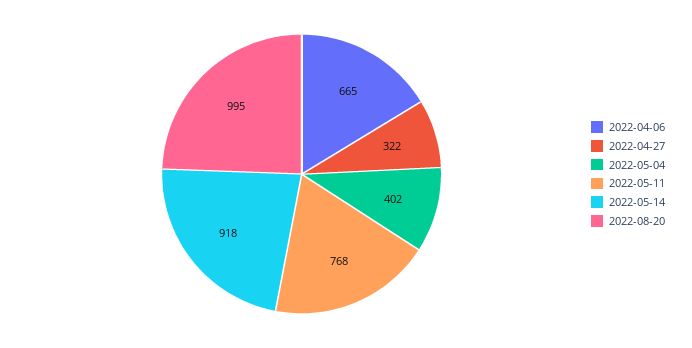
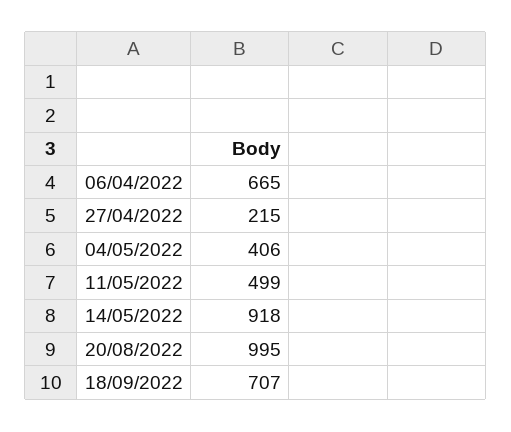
2022-04-27: 322 -> 215
2022-05-04: 402 -> 406
2022-05-11: 768 -> 499
18/09/2022: none -> 707

